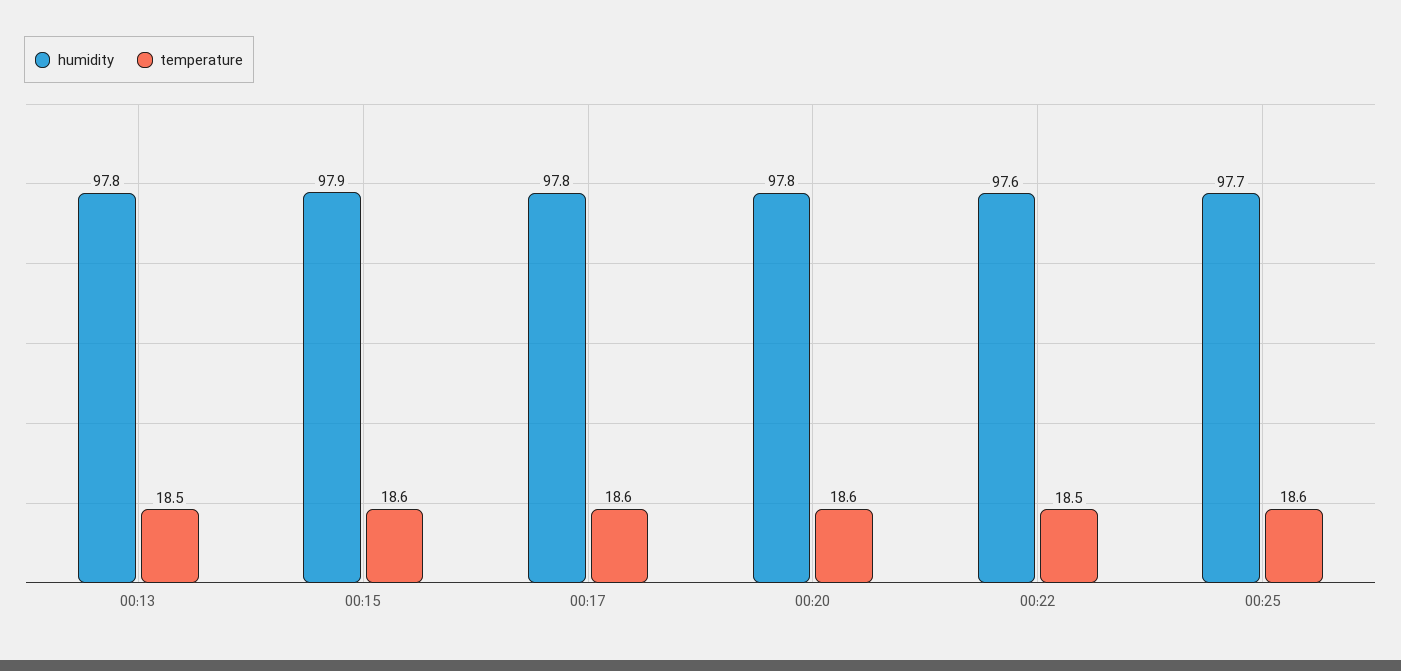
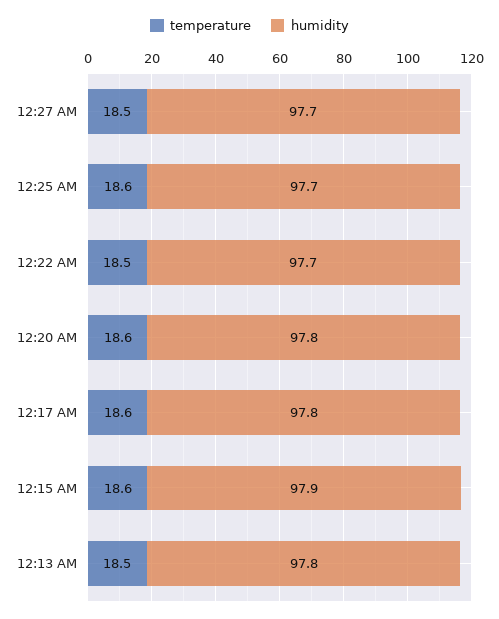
humidity, 00:22: 97.6 -> 97.7
temperature, 12:27 AM: none -> 18.5
humidity, 12:27 AM: none -> 97.7

